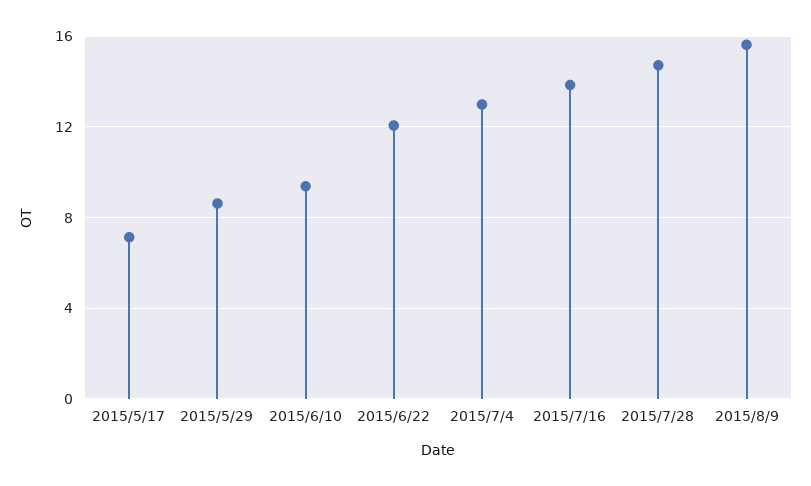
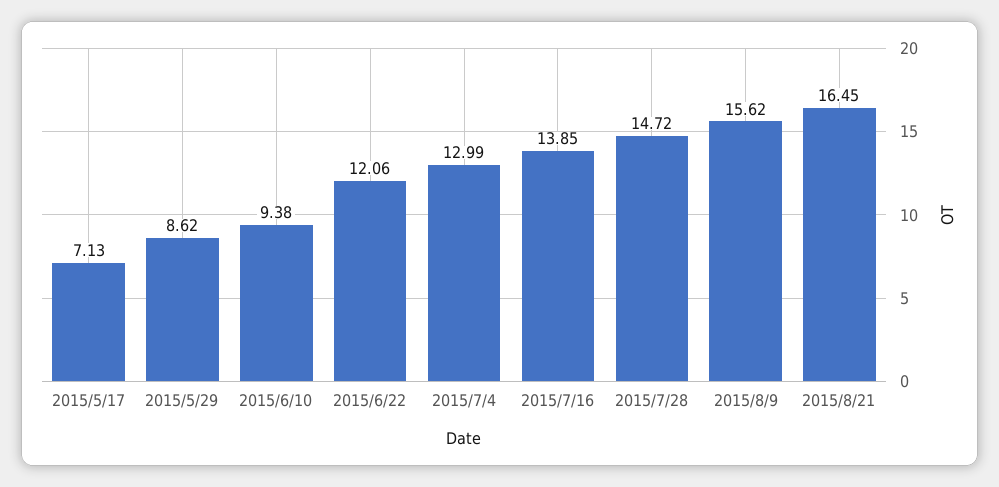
2015/8/21: none -> 16.45

